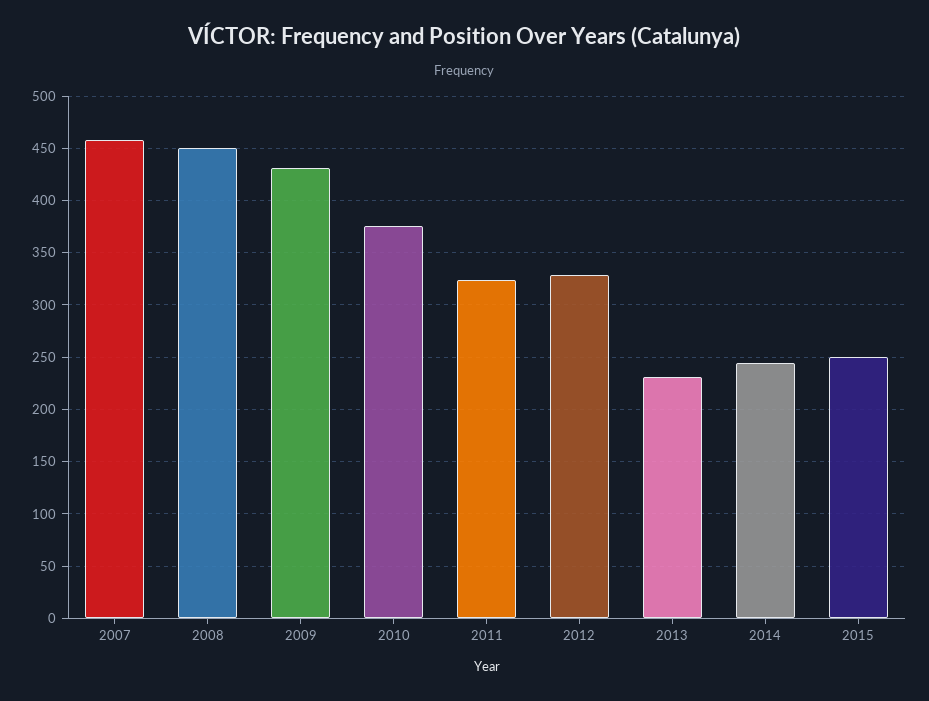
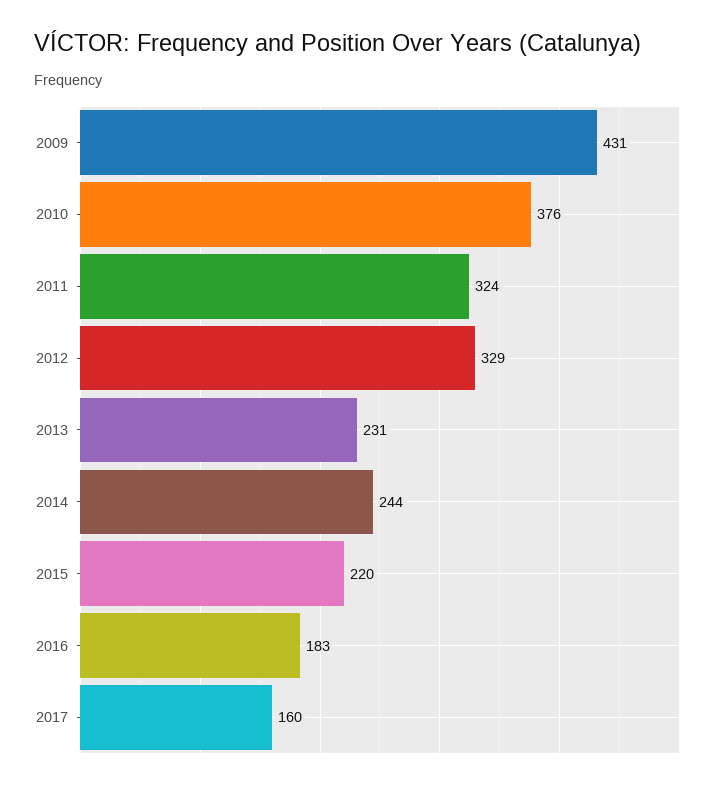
2007: 460 -> none
2008: 450 -> none
2015: 250 -> 220
2016: none -> 183
2017: none -> 160

